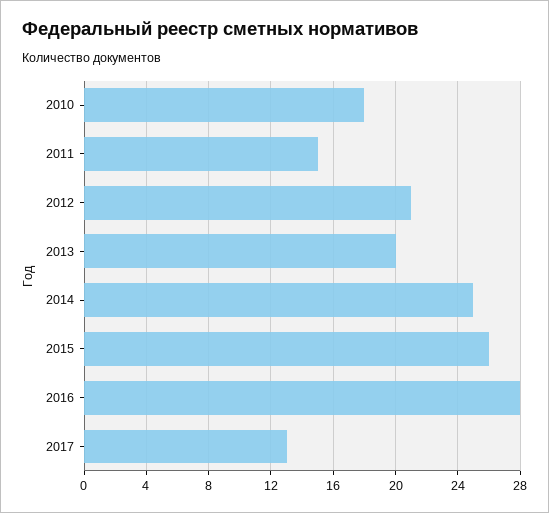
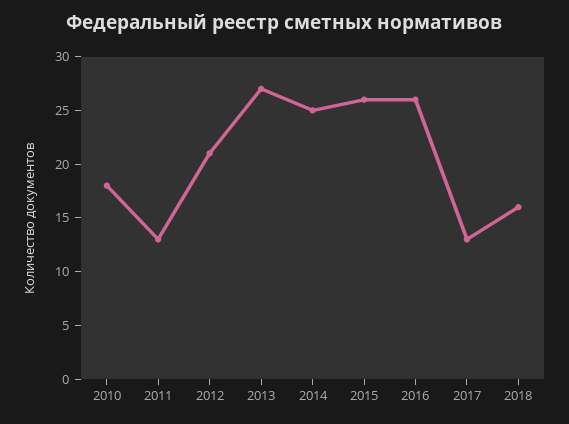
2011: 15 -> 13
2013: 20 -> 27
2016: 28 -> 26
2018: none -> 16

